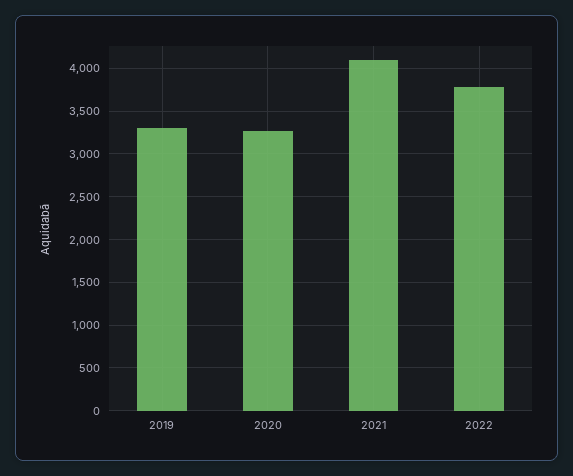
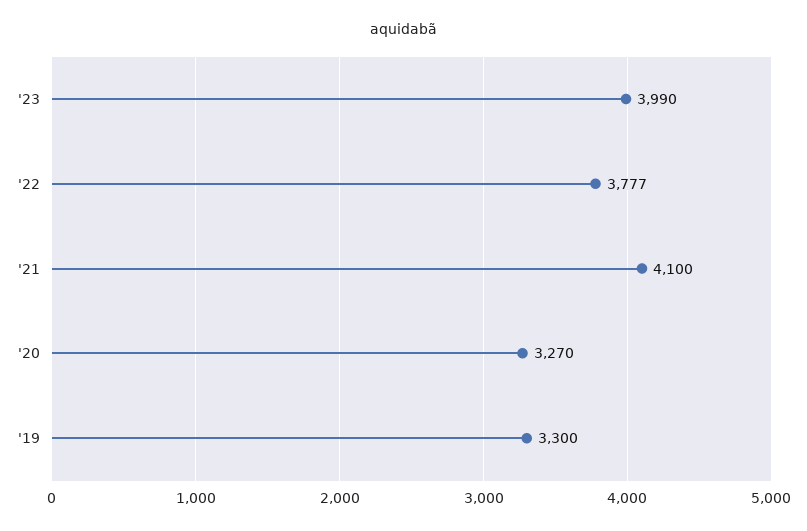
'23: none -> 3990

